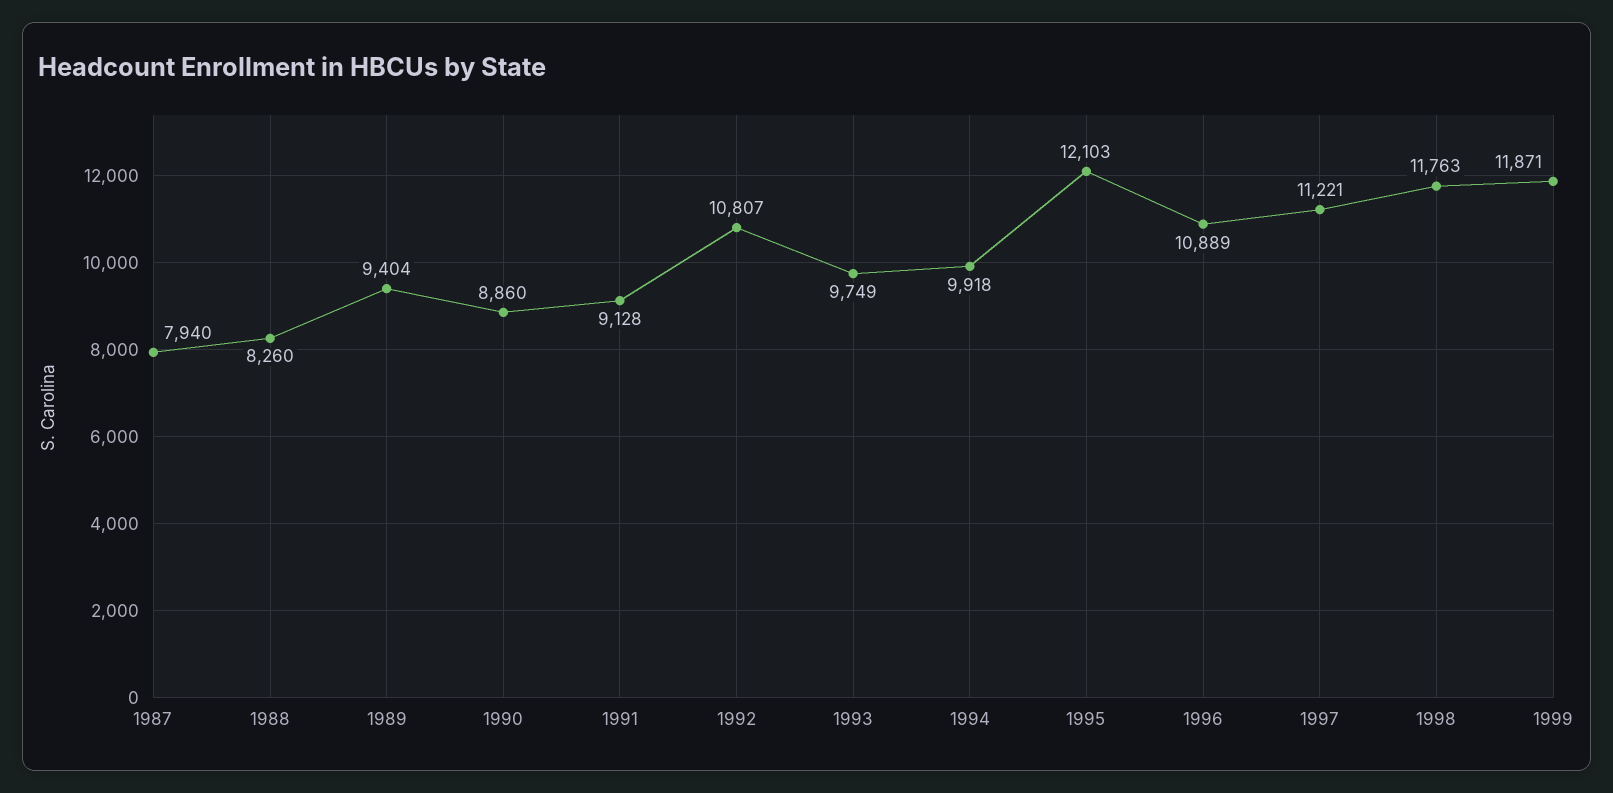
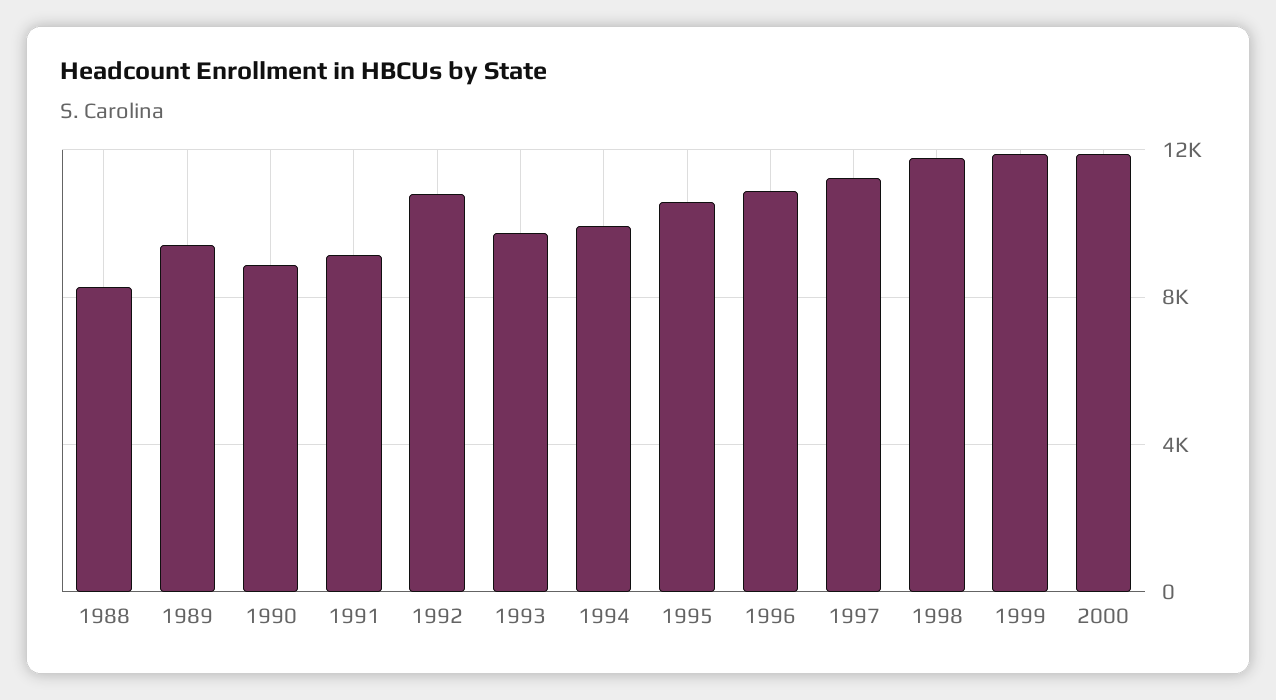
1987: 7940 -> none
1995: 12103 -> 10500
2000: none -> 12000

